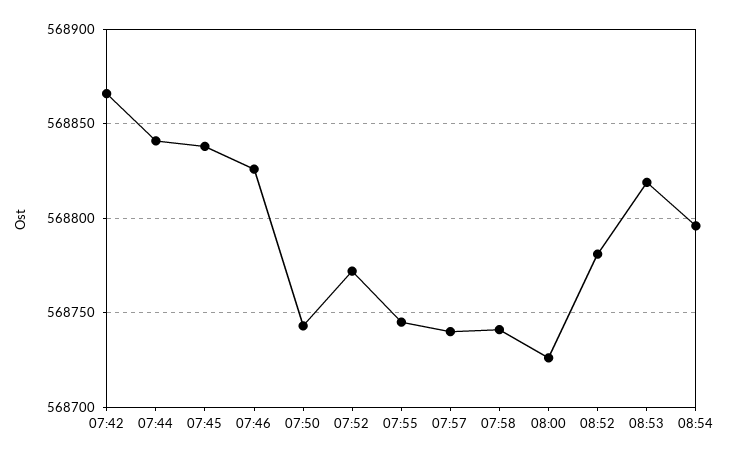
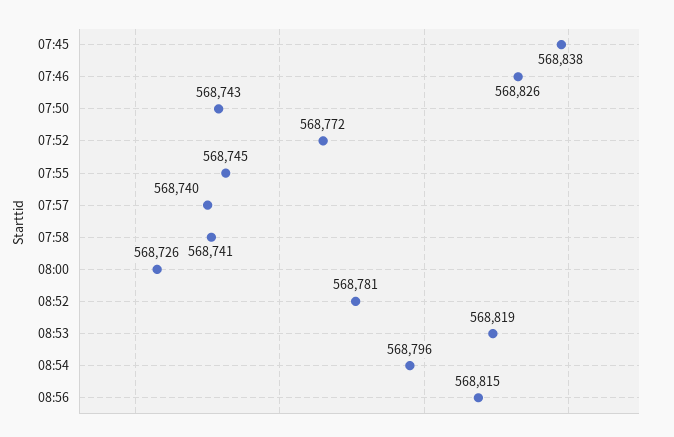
07:42: 568865 -> none
07:44: 568840 -> none
08:56: none -> 568815

